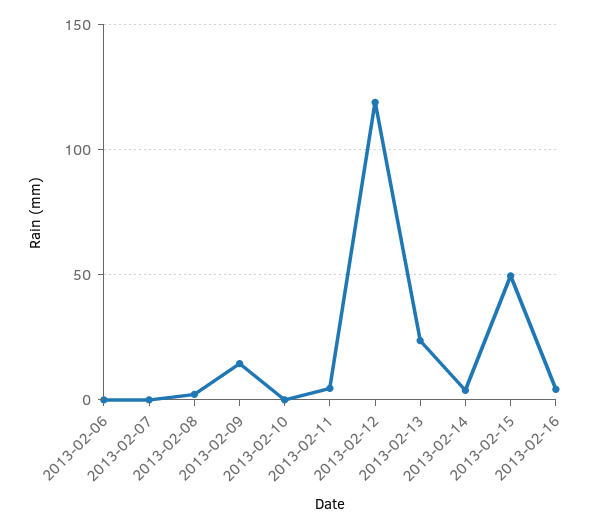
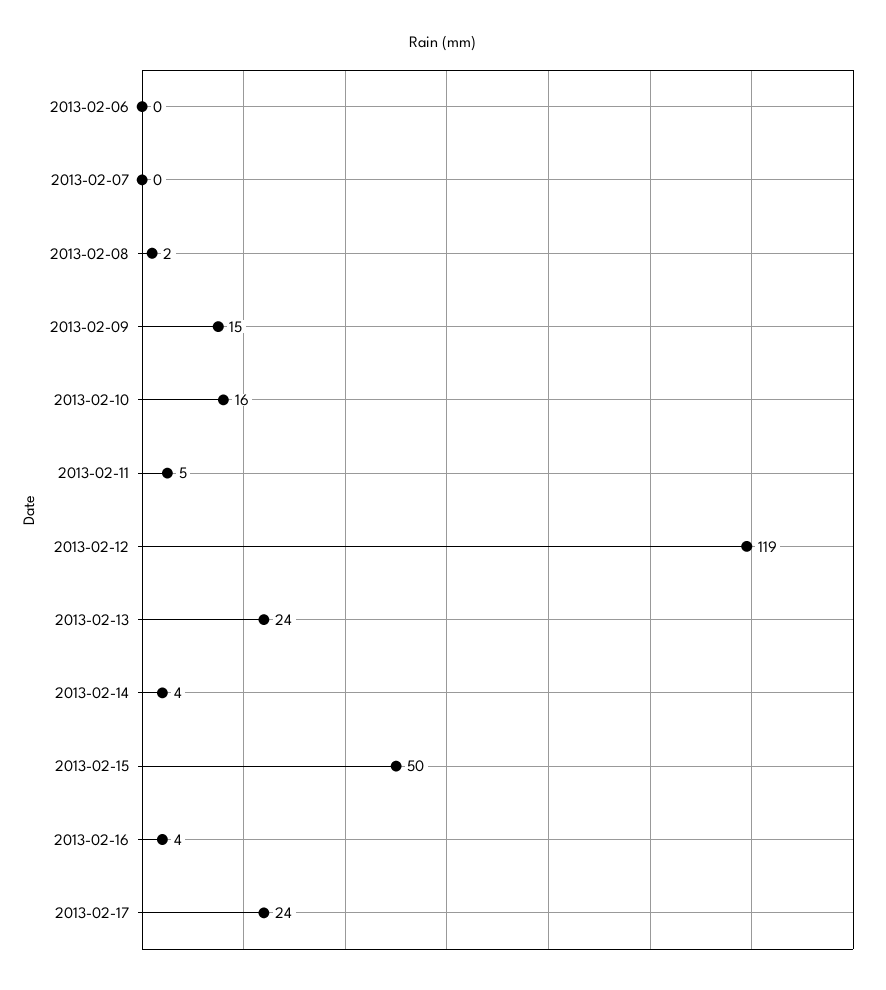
2013-02-10: 0 -> 16
2013-02-17: none -> 24

